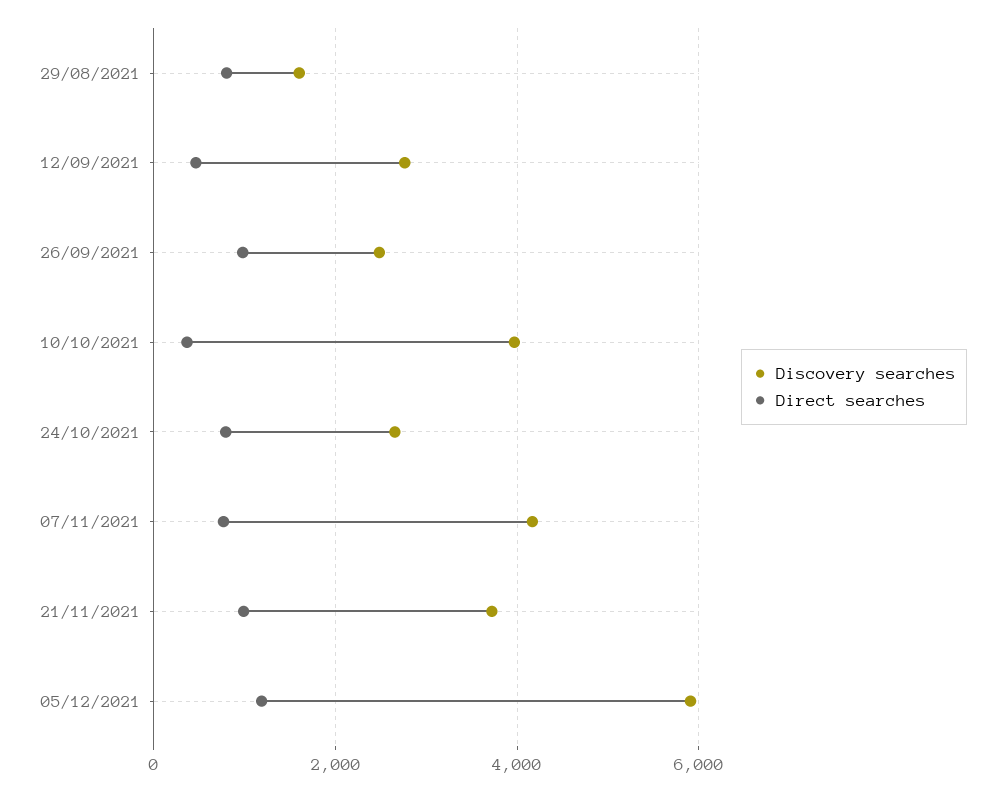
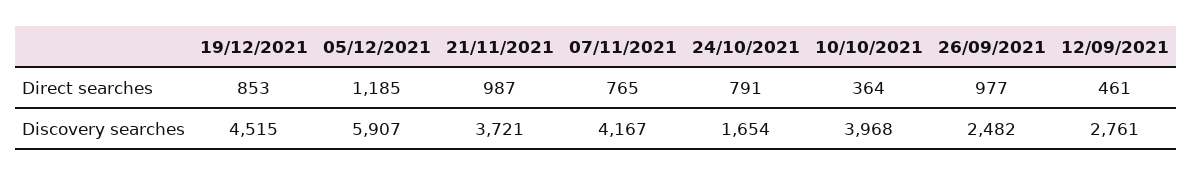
Discovery searches, 29/08/2021: 1600 -> none
Direct searches, 29/08/2021: 800 -> none
Discovery searches, 24/10/2021: 2600 -> 1654
Direct searches, 19/12/2021: none -> 853
Discovery searches, 19/12/2021: none -> 4515

